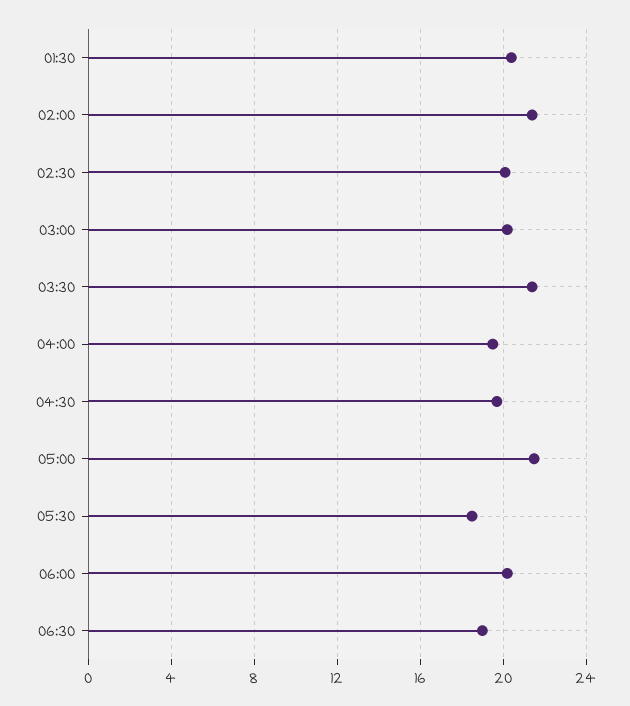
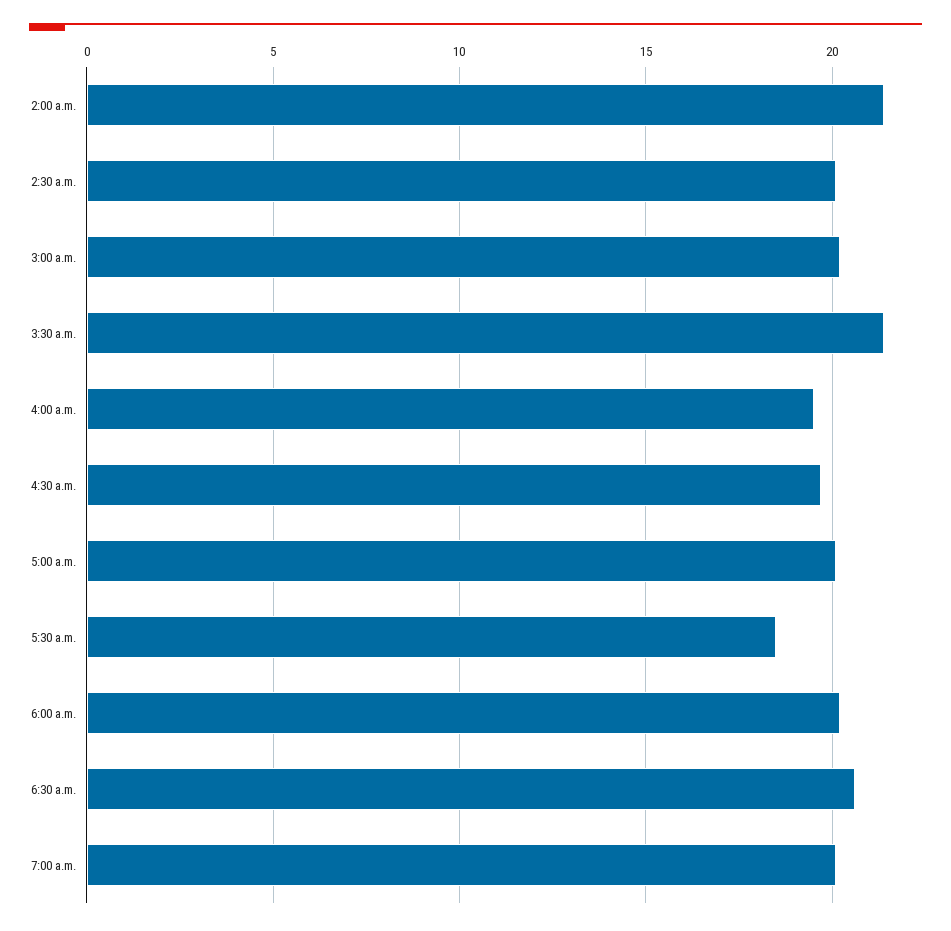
01:30: 20.5 -> none
05:00: 21.5 -> 20
06:30: 19 -> 20.5
7:00 a.m.: none -> 20

